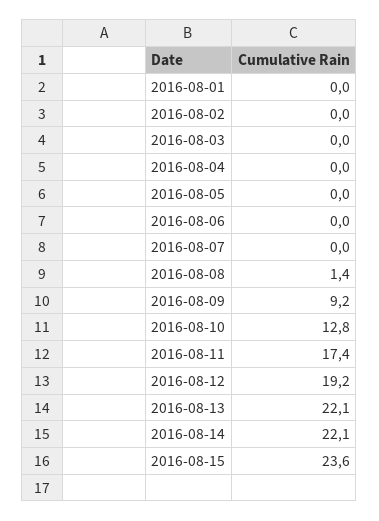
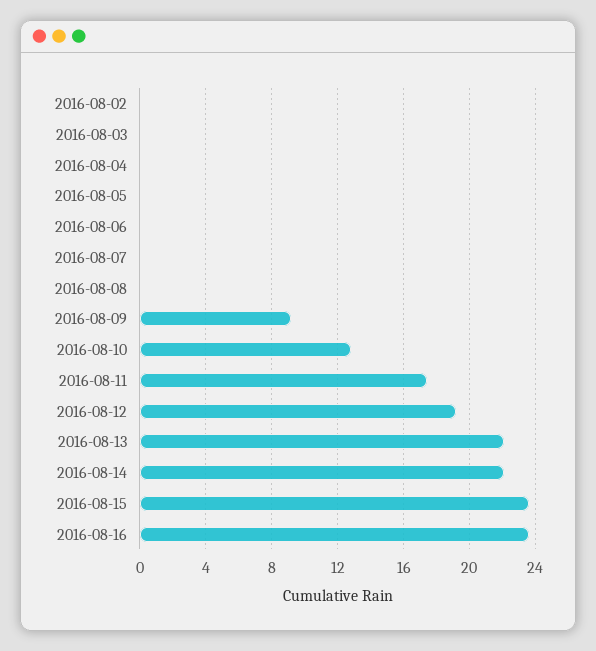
2016-08-01: 0 -> none
2016-08-08: 1.4 -> 0
2016-08-16: none -> 23.5

